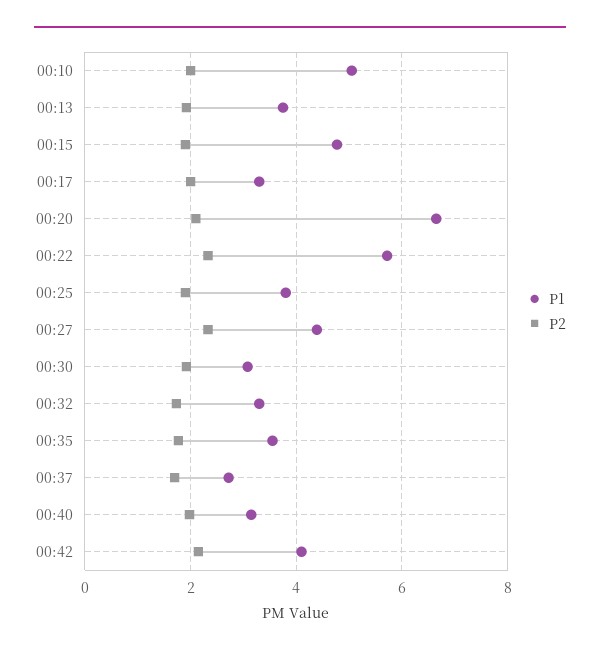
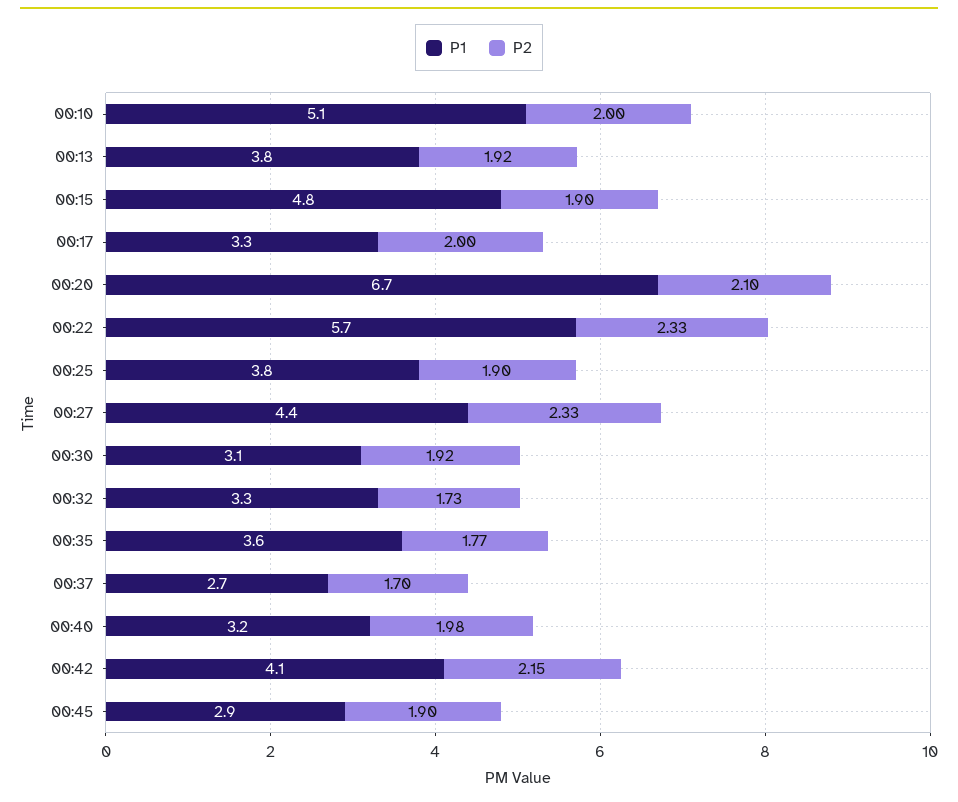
P1, 00:45: none -> 2.9
P2, 00:45: none -> 1.9

